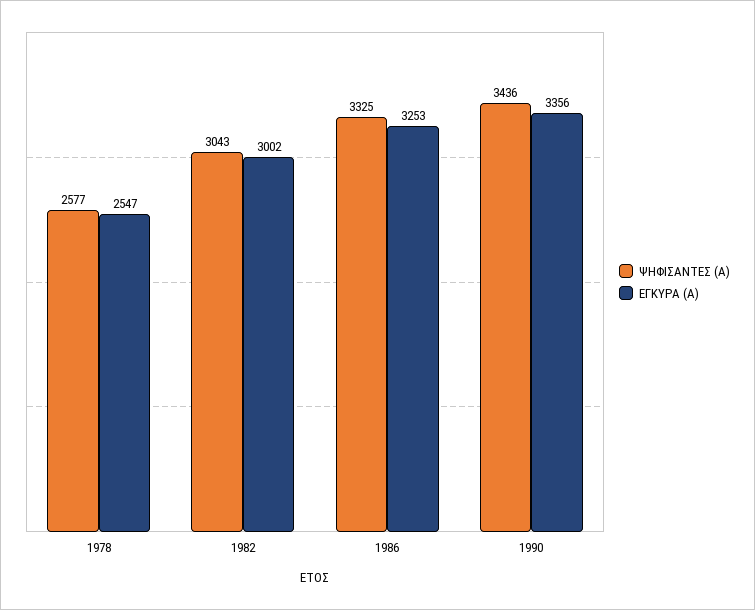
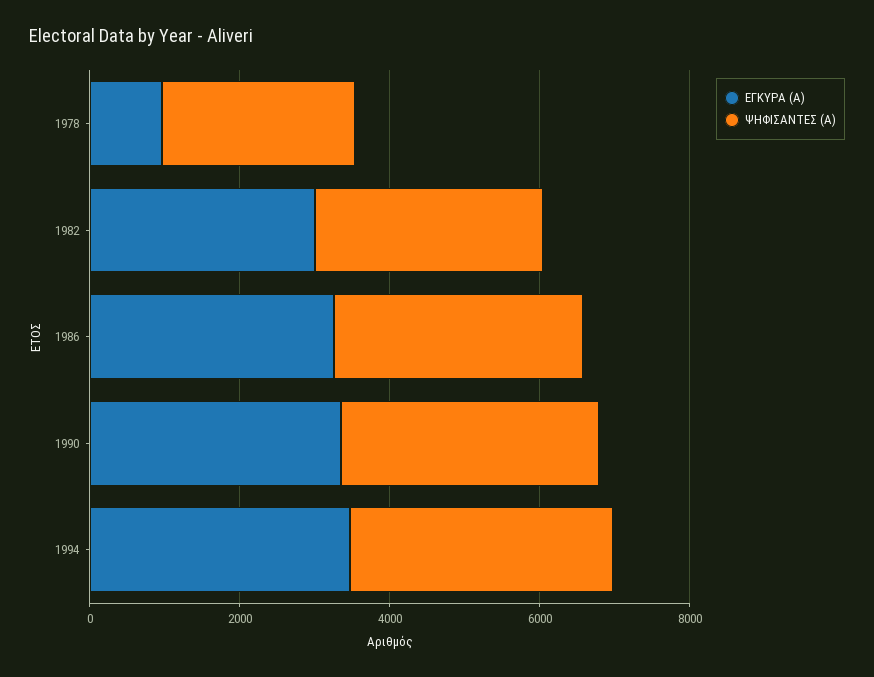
ΕΓΚΥΡΑ (Α), 1978: 2547 -> 1000
ΕΓΚΥΡΑ (Α), 1994: none -> 3500
ΨΗΦΙΣΑΝΤΕΣ (Α), 1994: none -> 3500

